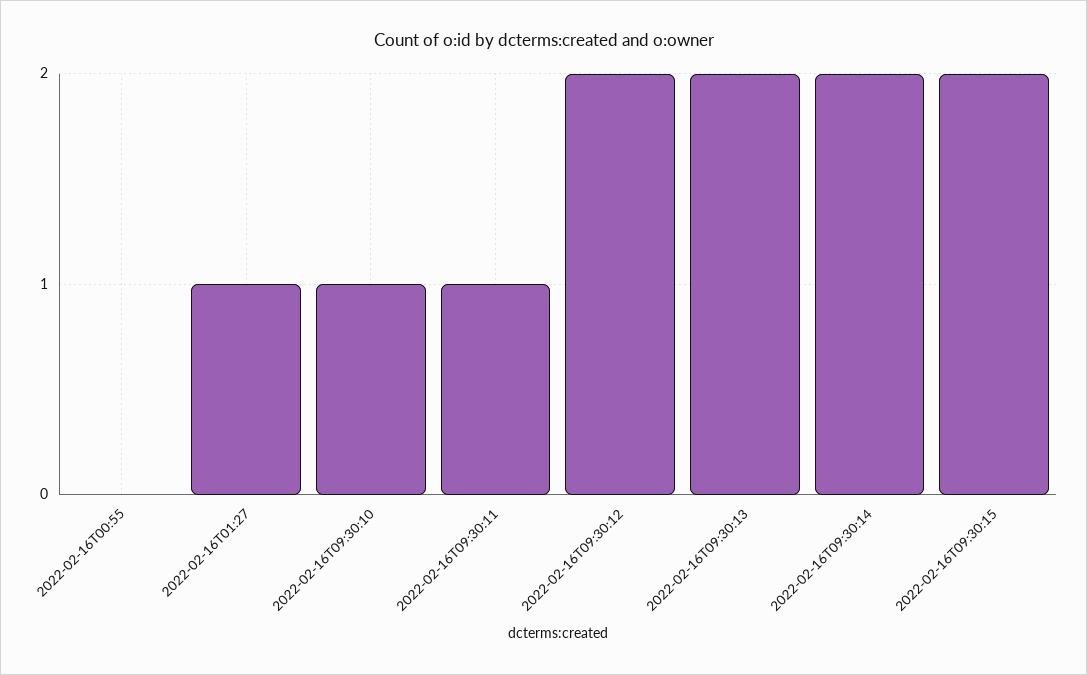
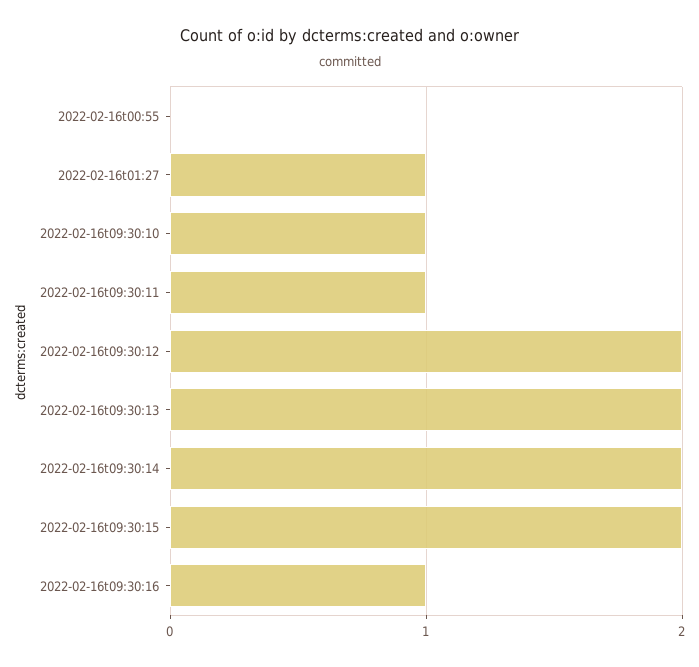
2022-02-16t09:30:16: none -> 1

